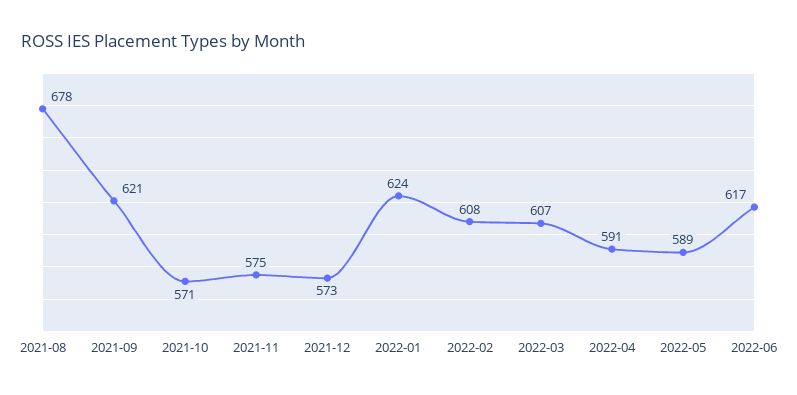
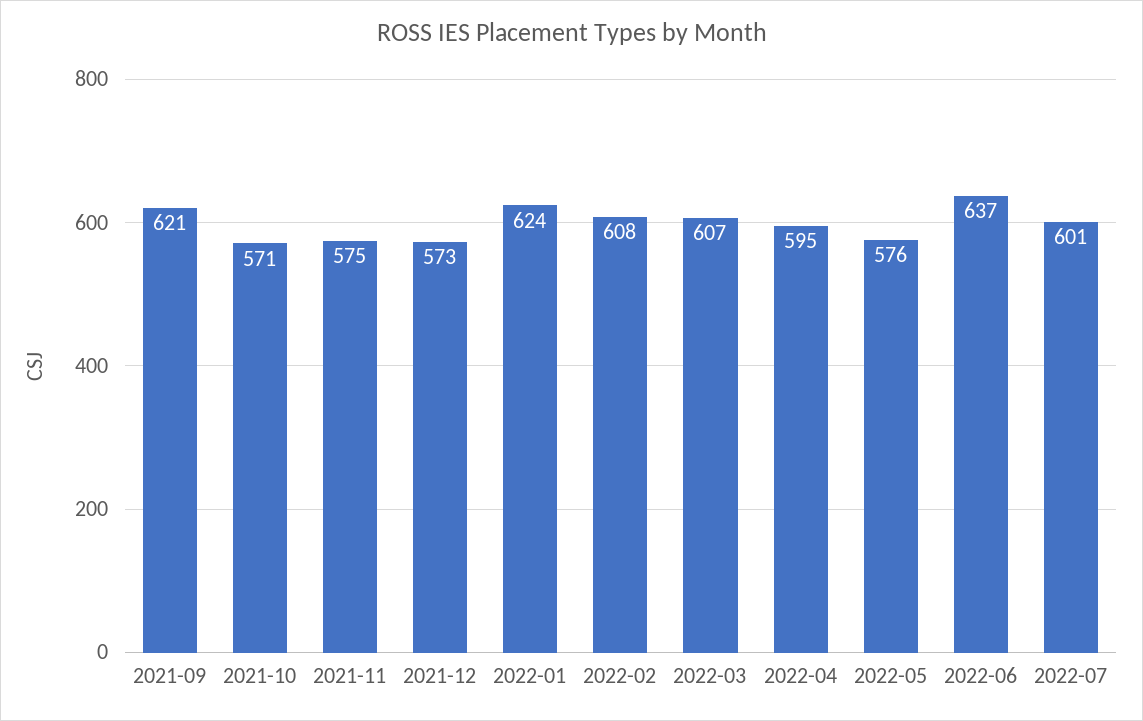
2021-08: 678 -> none
2022-04: 591 -> 595
2022-05: 589 -> 576
2022-06: 617 -> 637
2022-07: none -> 601

